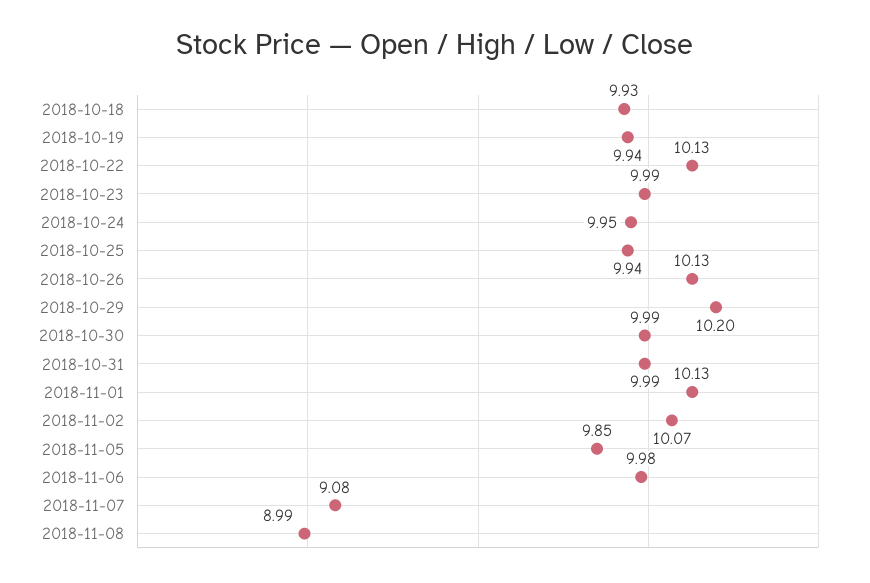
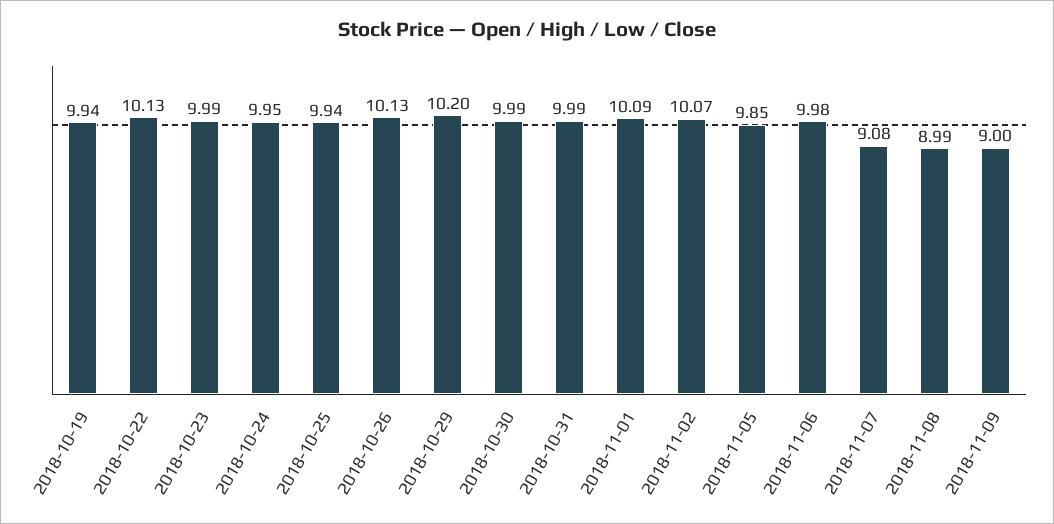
2018-10-18: 9.93 -> none
2018-11-01: 10.13 -> 10.09
2018-11-09: none -> 9

